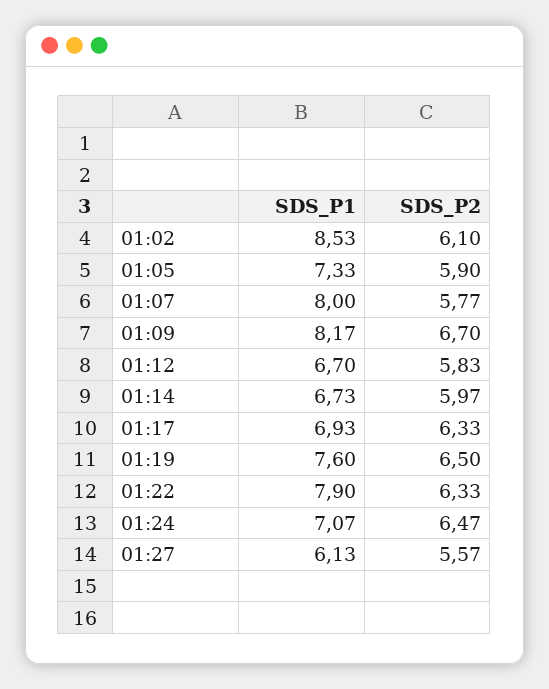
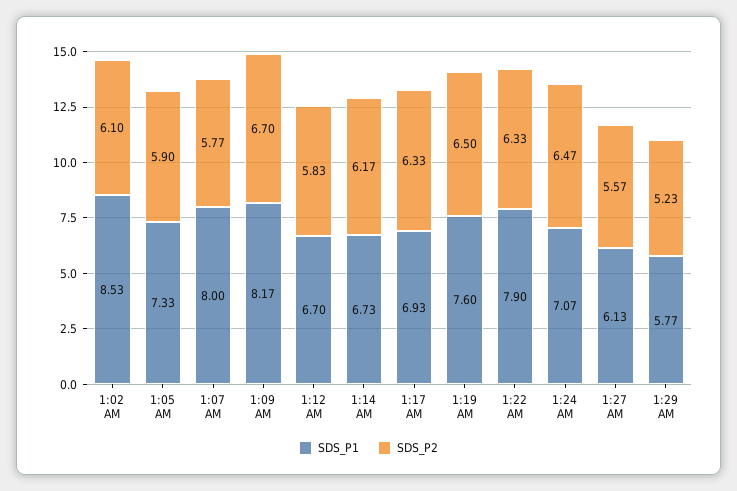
SDS_P2, 01:14: 5.97 -> 6.17
SDS_P1, 1:29 AM: none -> 5.77
SDS_P2, 1:29 AM: none -> 5.23

